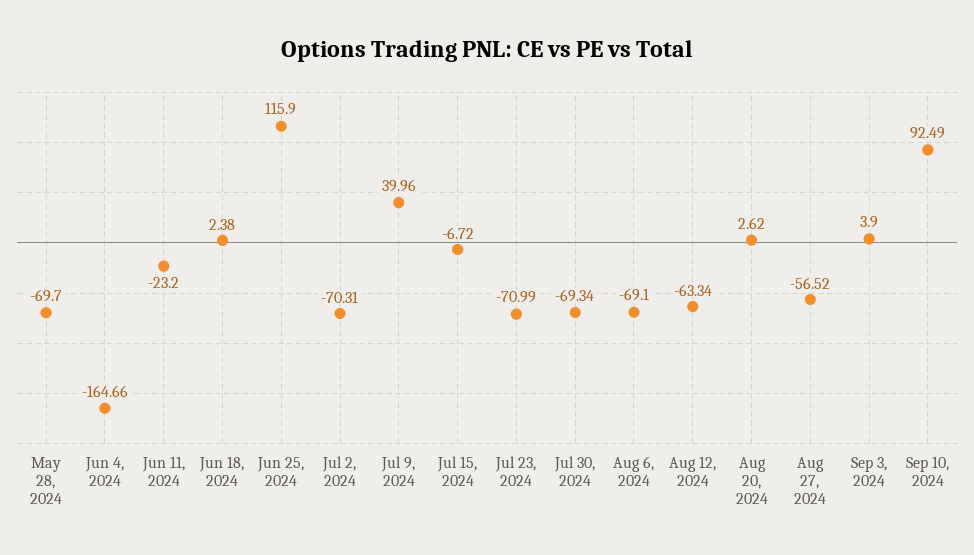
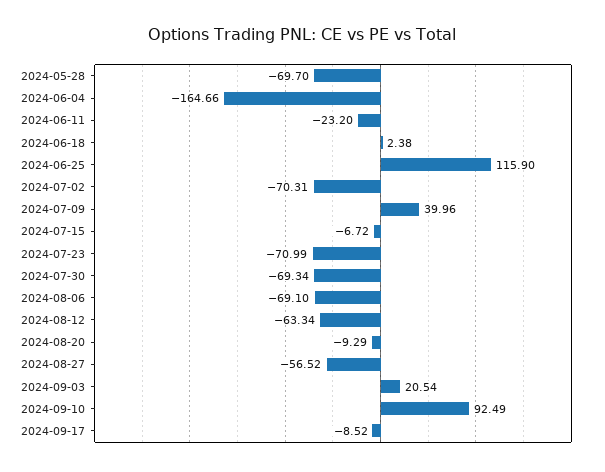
Aug 20, 2024: 2.62 -> -9.29
Sep 3, 2024: 3.9 -> 20.54
2024-09-17: none -> -8.52

